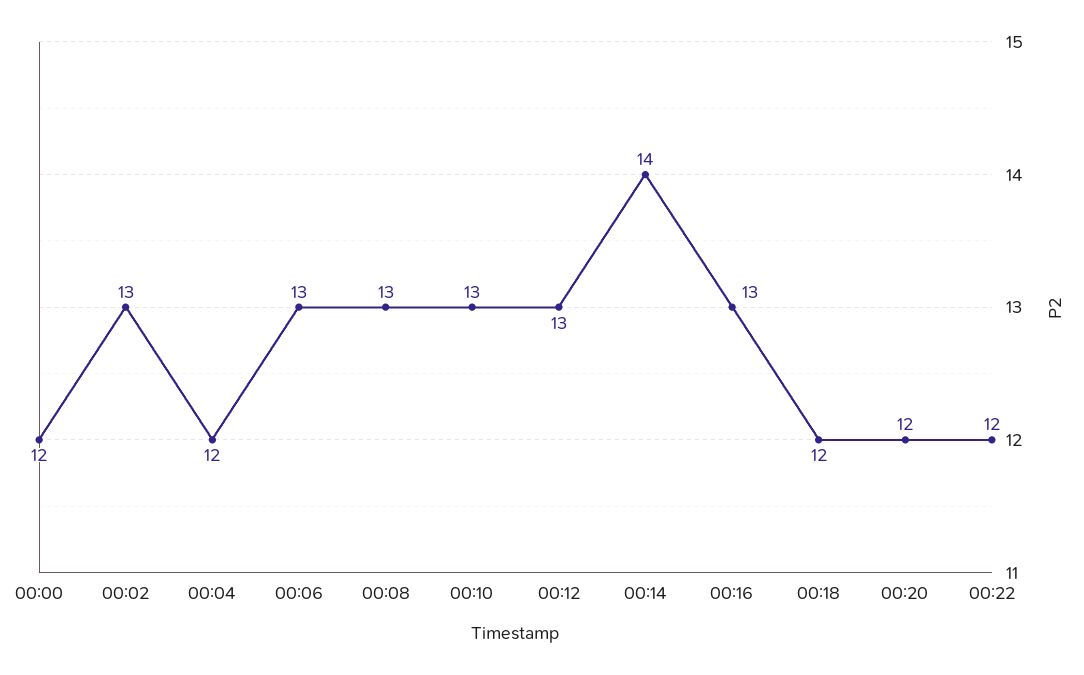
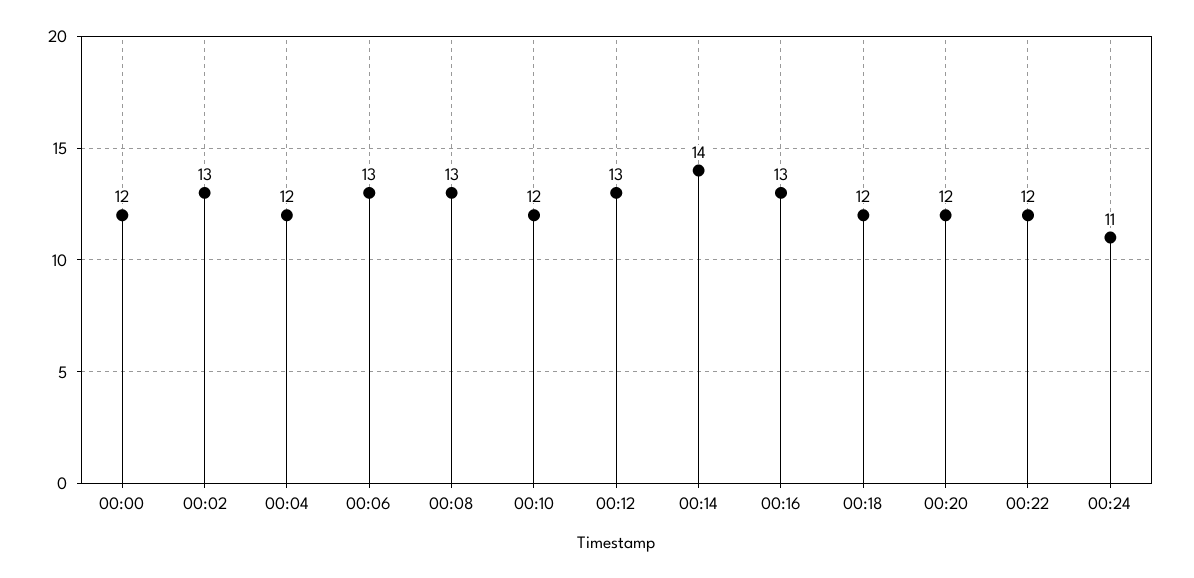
00:10: 13 -> 12
00:24: none -> 11

